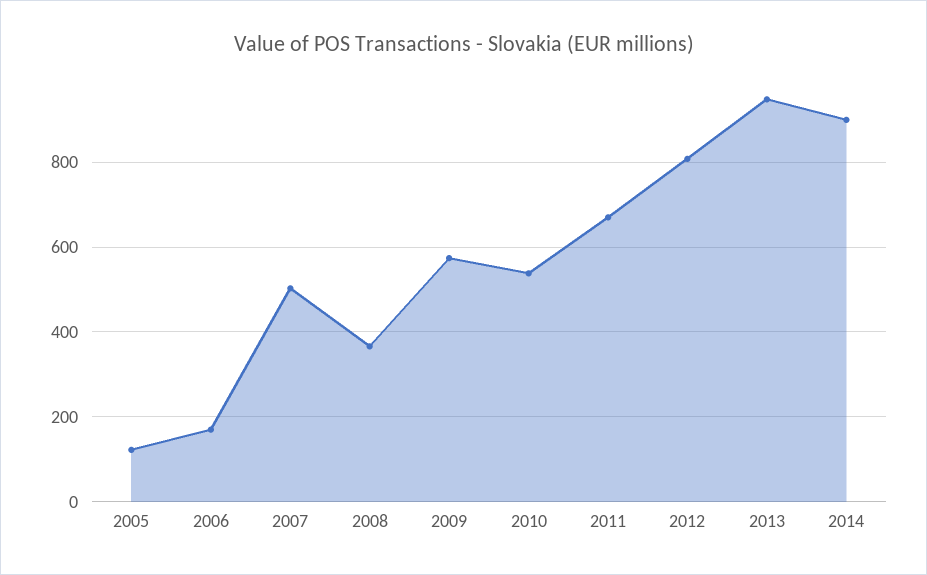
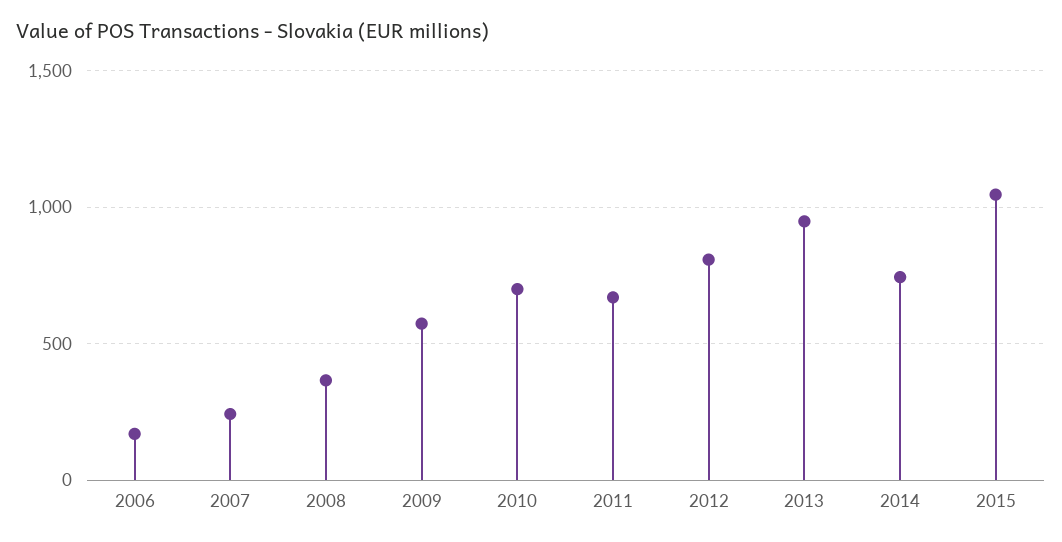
2005: 120 -> none
2007: 500 -> 250
2010: 540 -> 700
2014: 900 -> 750
2015: none -> 1050

